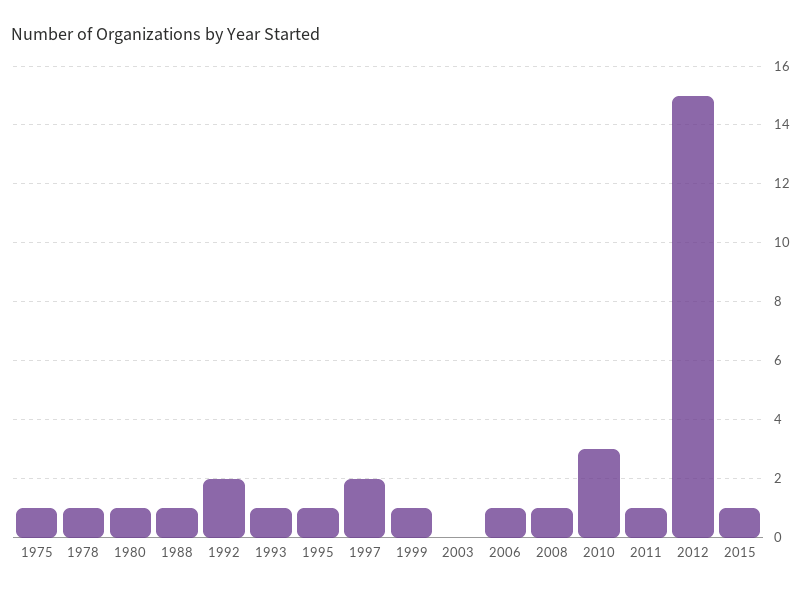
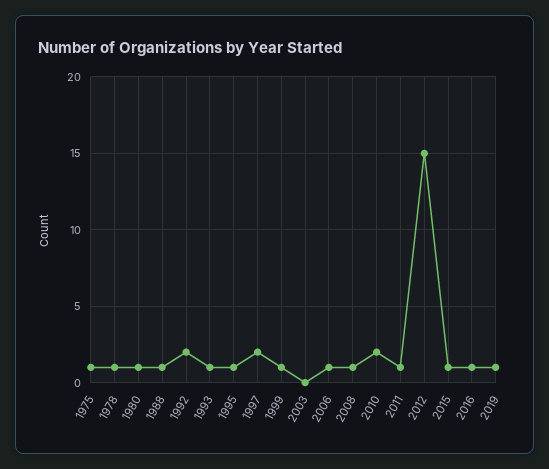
2010: 3 -> 2
2016: none -> 1
2019: none -> 1

